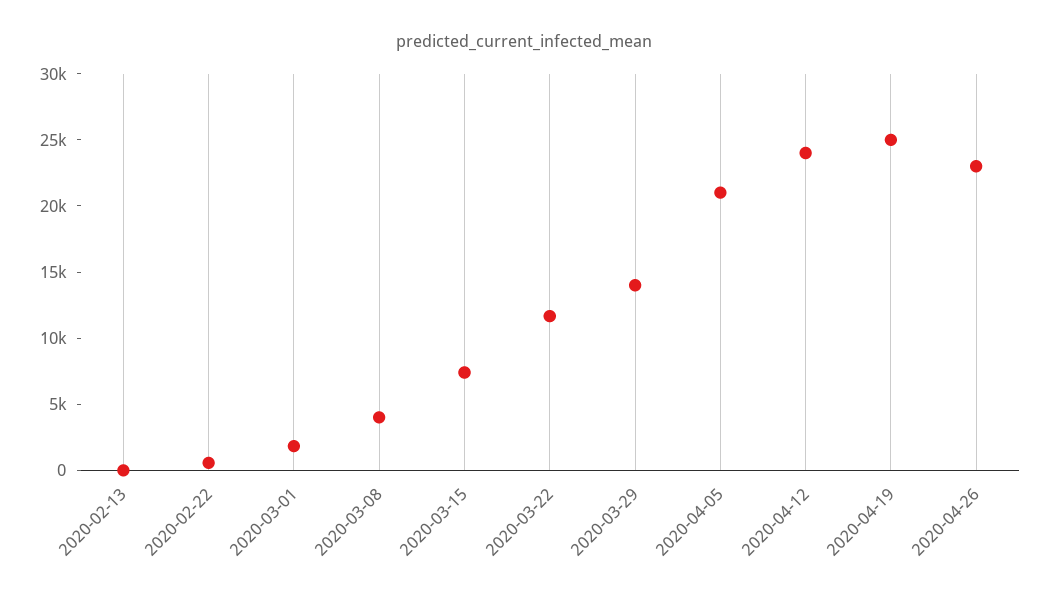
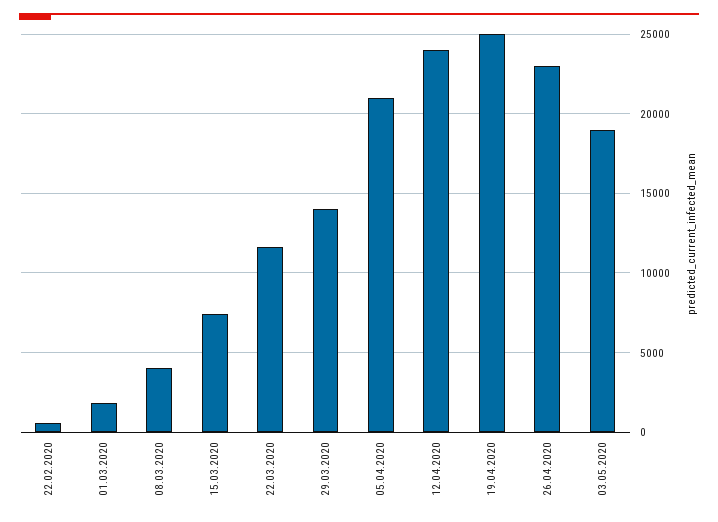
2020-02-13: 0 -> none
03.05.2020: none -> 19000

